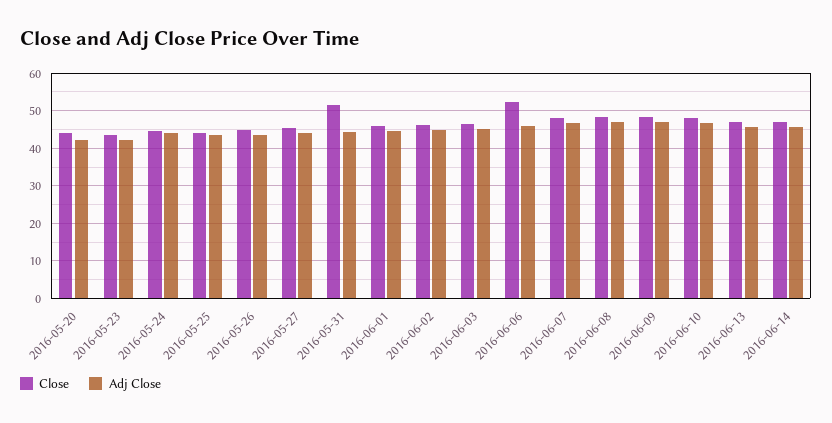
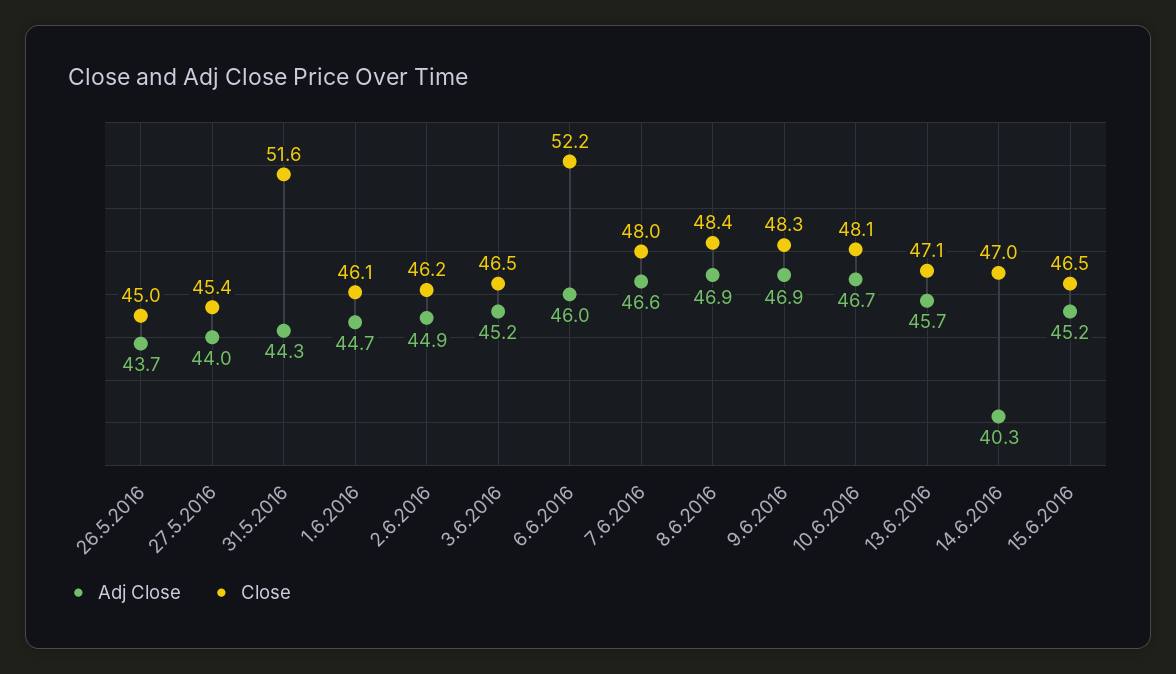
Close, 2016-05-20: 44 -> none
Adj Close, 2016-05-20: 42 -> none
Close, 2016-05-23: 44 -> none
Adj Close, 2016-05-23: 42 -> none
Close, 2016-05-24: 44 -> none
Adj Close, 2016-05-24: 44 -> none
Close, 2016-05-25: 44 -> none
Adj Close, 2016-05-25: 44 -> none
Adj Close, 2016-06-14: 46 -> 40.3
Adj Close, 15.6.2016: none -> 45.2
Close, 15.6.2016: none -> 46.5

